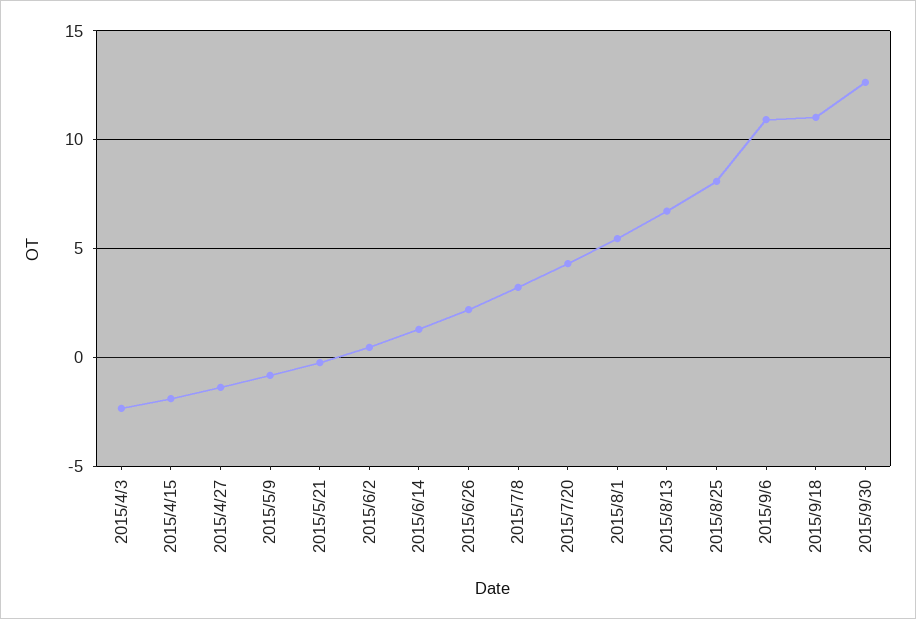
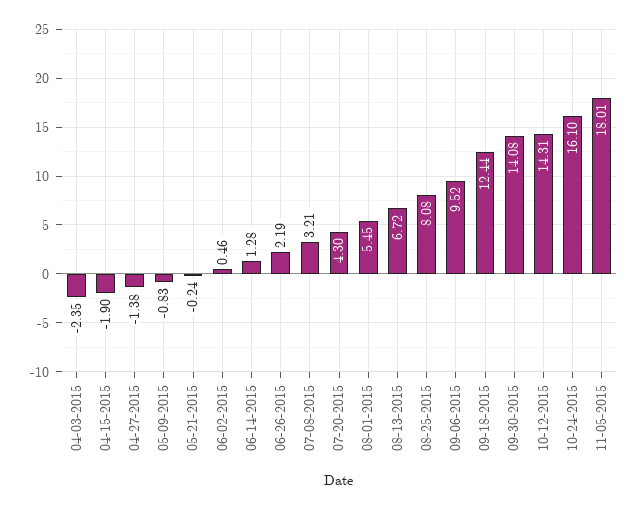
2015/9/6: 11 -> 9.52
2015/9/18: 11 -> 12.44
2015/9/30: 12.5 -> 14.08
10-12-2015: none -> 14.31
10-24-2015: none -> 16.1
11-05-2015: none -> 18.01

